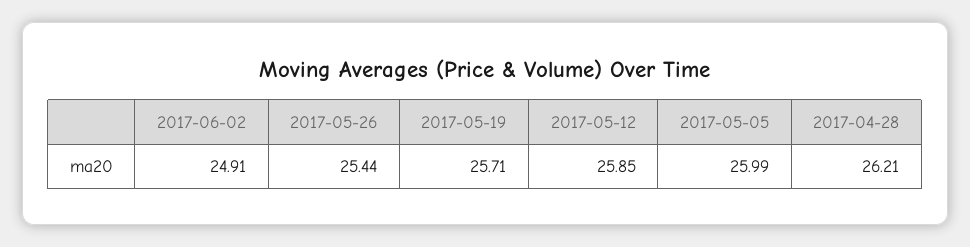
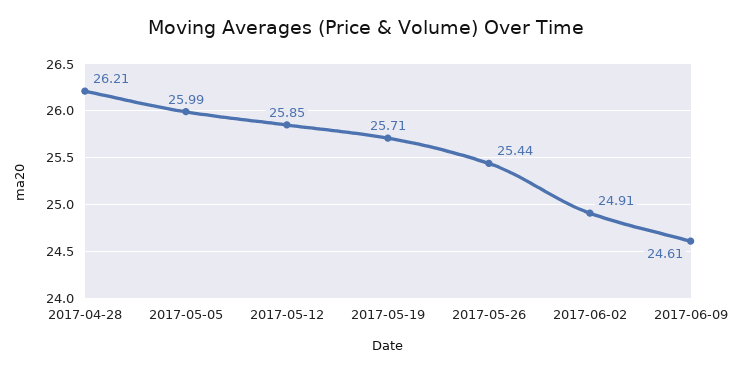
2017-06-09: none -> 24.61

